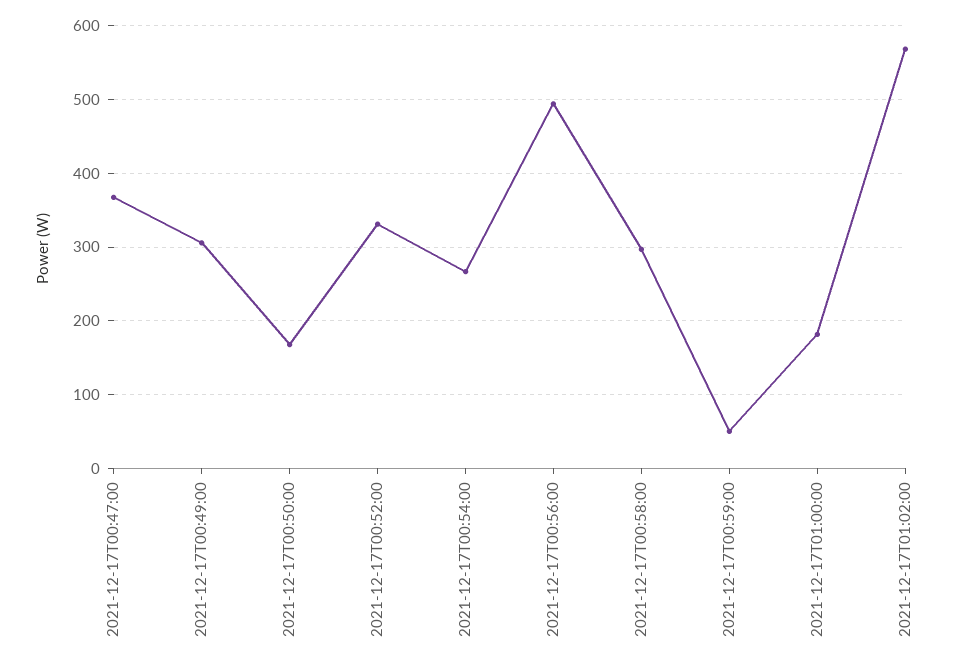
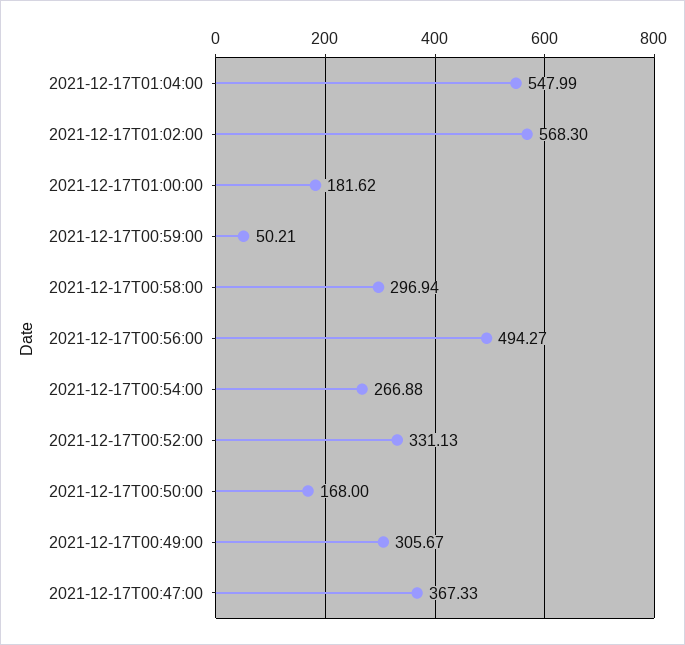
2021-12-17T01:04:00: none -> 547.99

